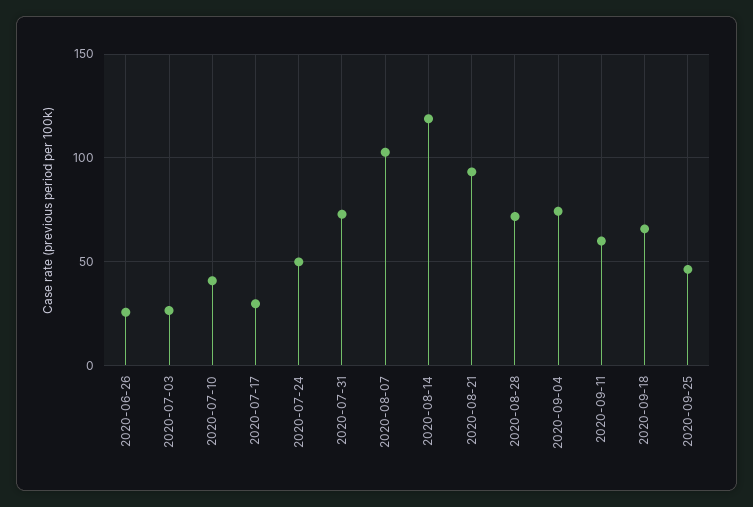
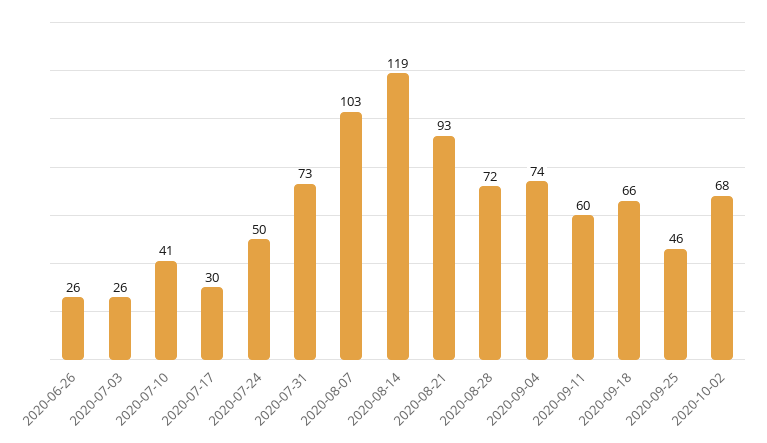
2020-10-02: none -> 68

